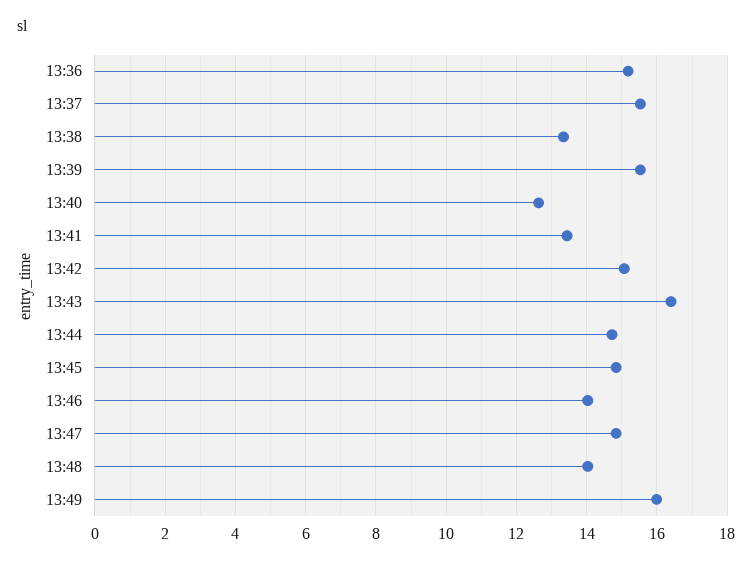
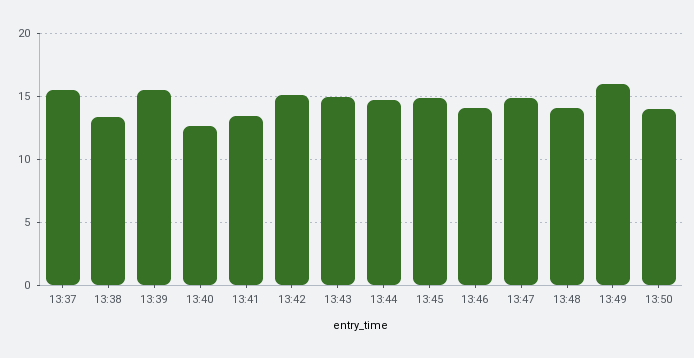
13:36: 15.2 -> none
13:43: 16.4 -> 15
13:50: none -> 14

